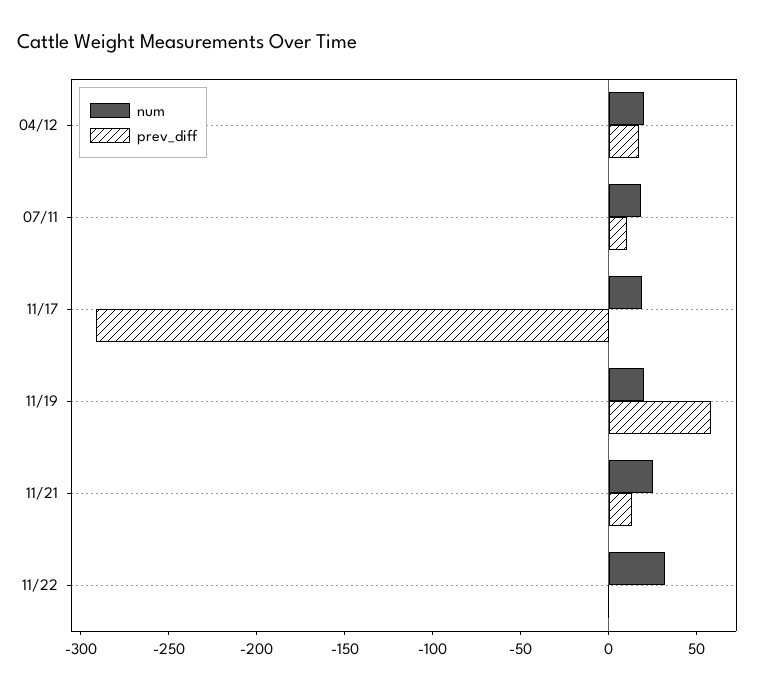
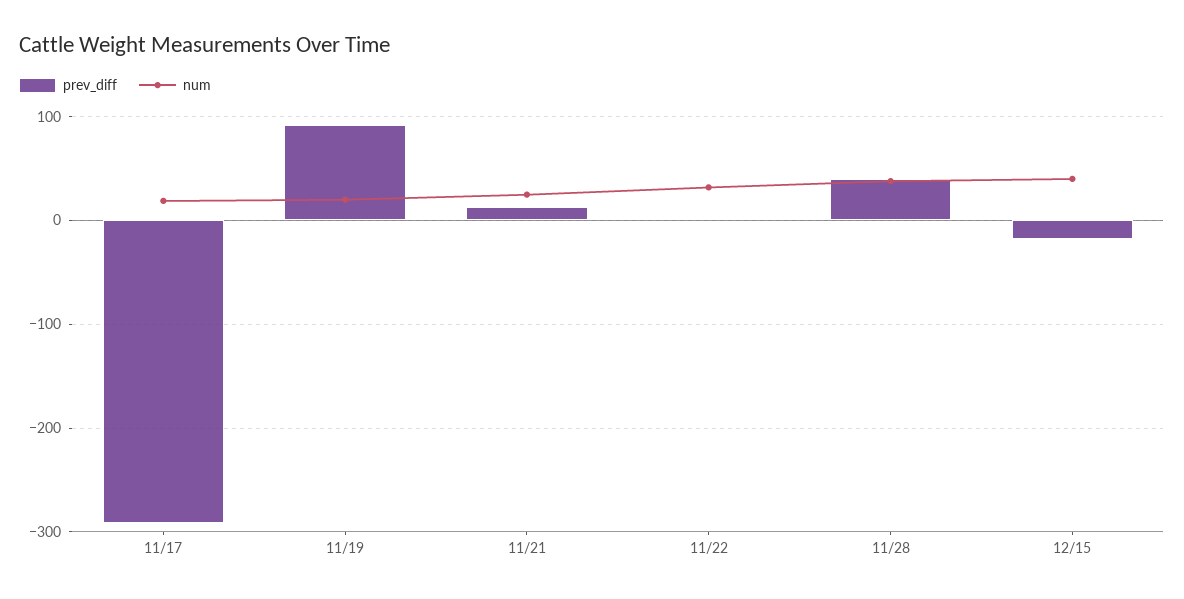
num, 04/12: 20 -> none
prev_diff, 04/12: 20 -> none
num, 07/11: 20 -> none
prev_diff, 07/11: 10 -> none
prev_diff, 11/19: 60 -> 90
prev_diff, 11/28: none -> 40
num, 11/28: none -> 40
prev_diff, 12/15: none -> -20
num, 12/15: none -> 40

